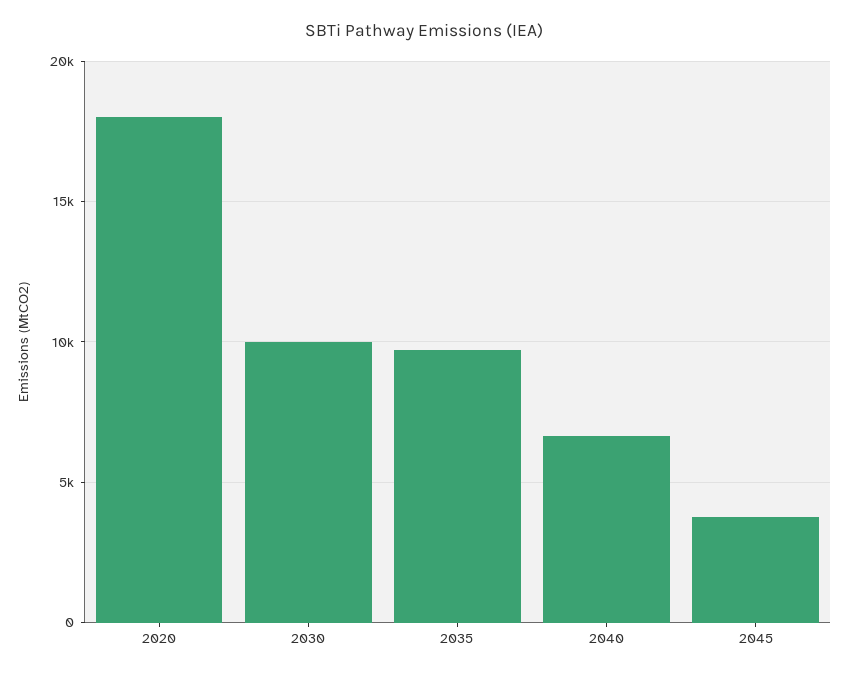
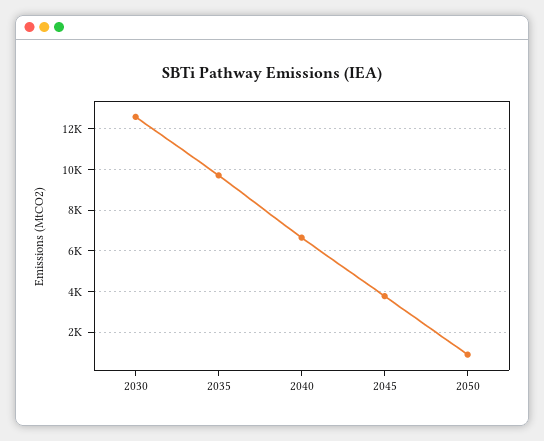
2020: 18000 -> none
2030: 10000 -> 12500
2050: none -> 1000

